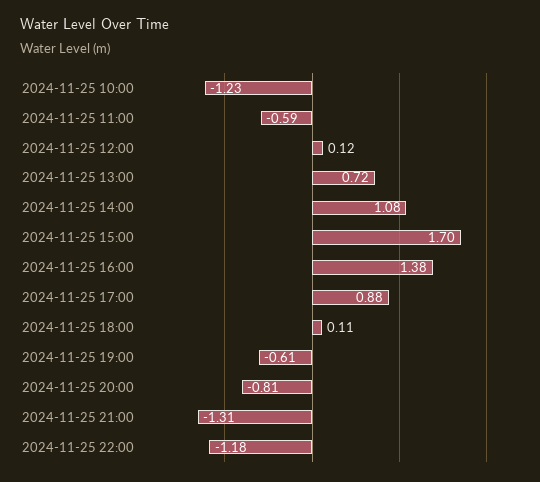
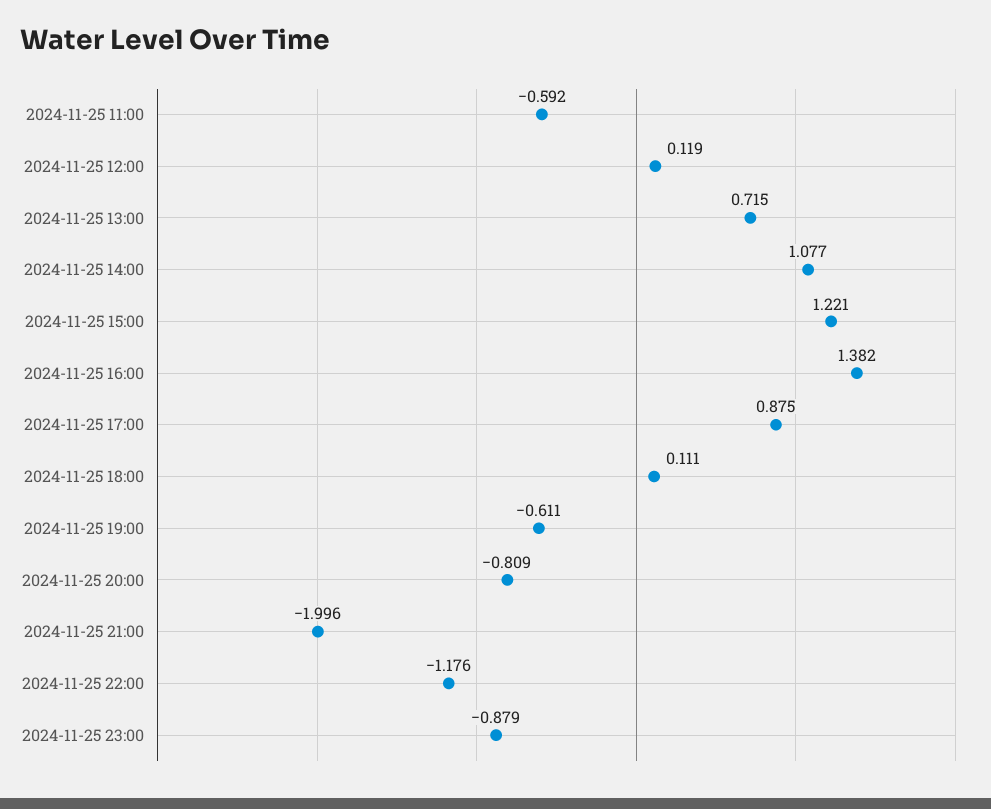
2024-11-25 10:00: -1.23 -> none
2024-11-25 15:00: 1.7 -> 1.221
2024-11-25 21:00: -1.31 -> -1.996
2024-11-25 23:00: none -> -0.879

